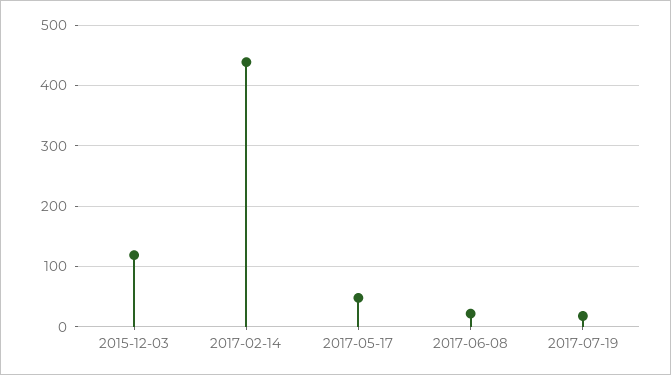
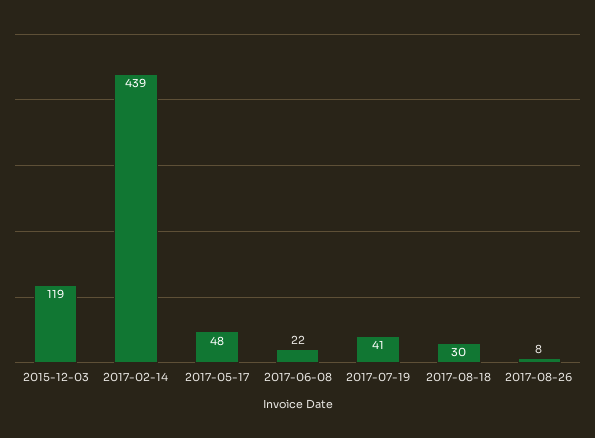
2017-07-19: 20 -> 41
2017-08-18: none -> 30
2017-08-26: none -> 8

